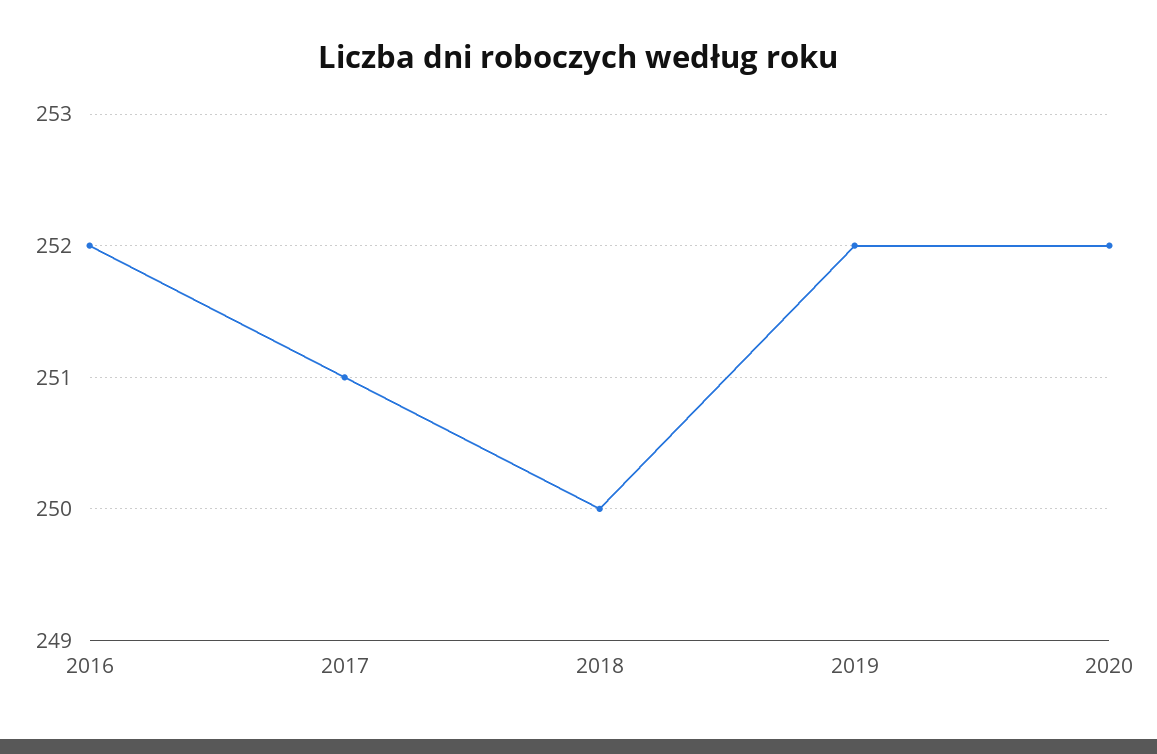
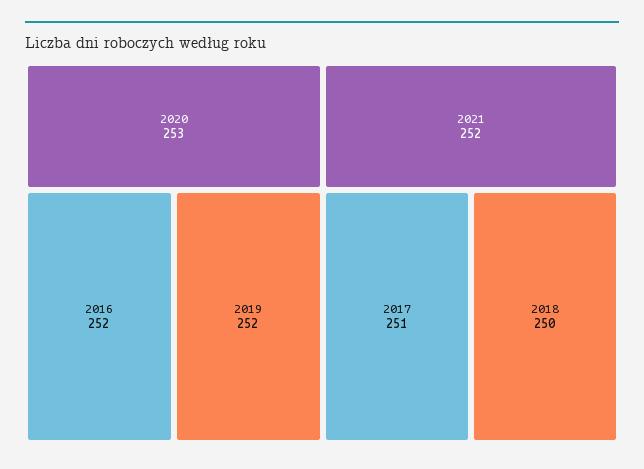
2020: 252 -> 253
2021: none -> 252

